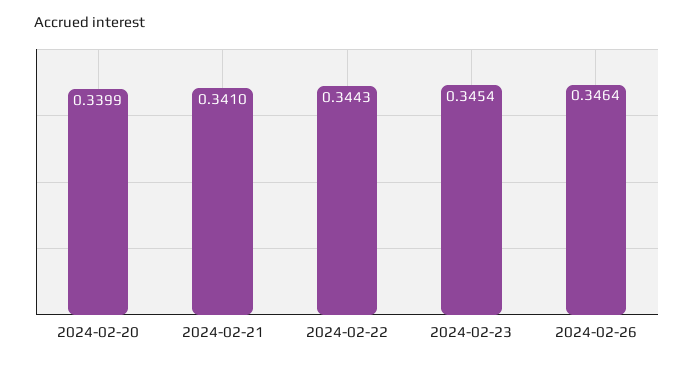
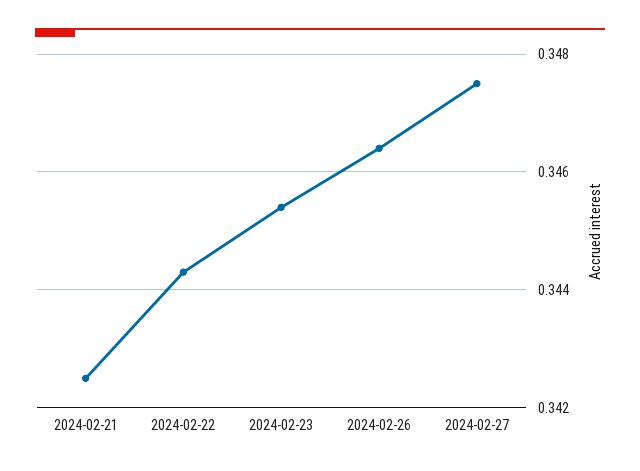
2024-02-20: 0.3399 -> none
2024-02-21: 0.341 -> 0.3425
2024-02-27: none -> 0.3475

